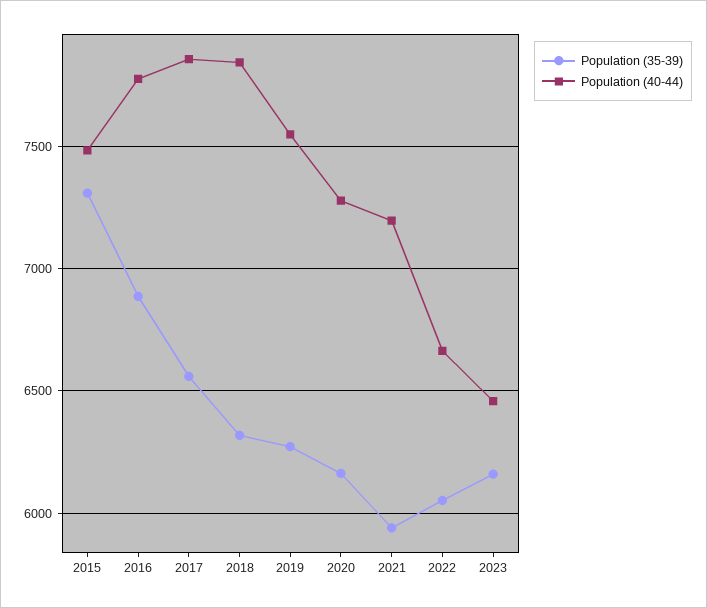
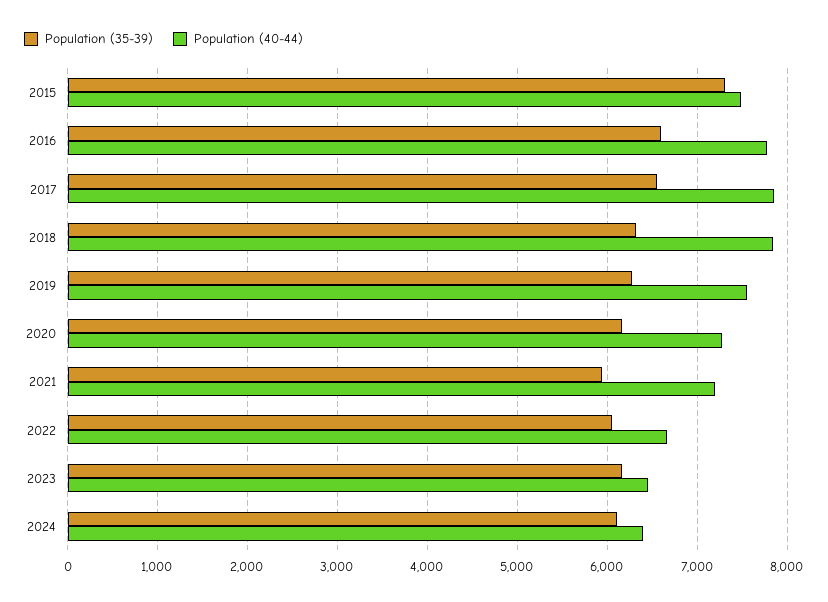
Population (35-39), 2016: 6900 -> 6600
Population (35-39), 2024: none -> 6100
Population (40-44), 2024: none -> 6400

